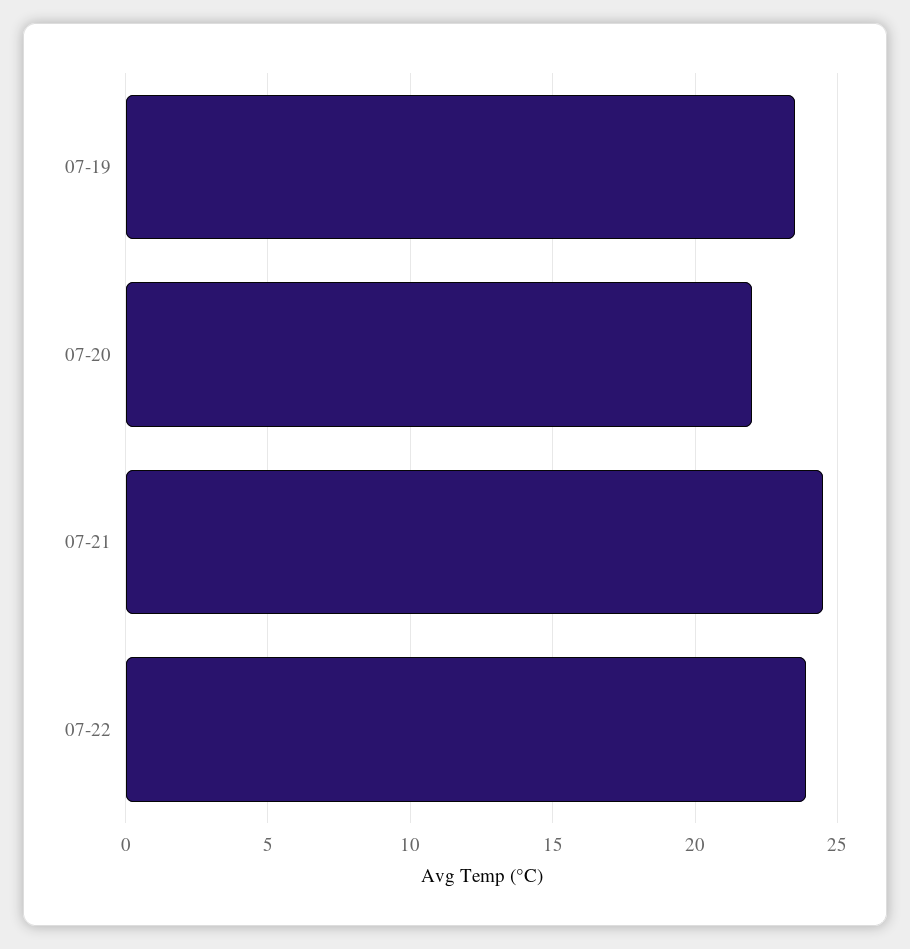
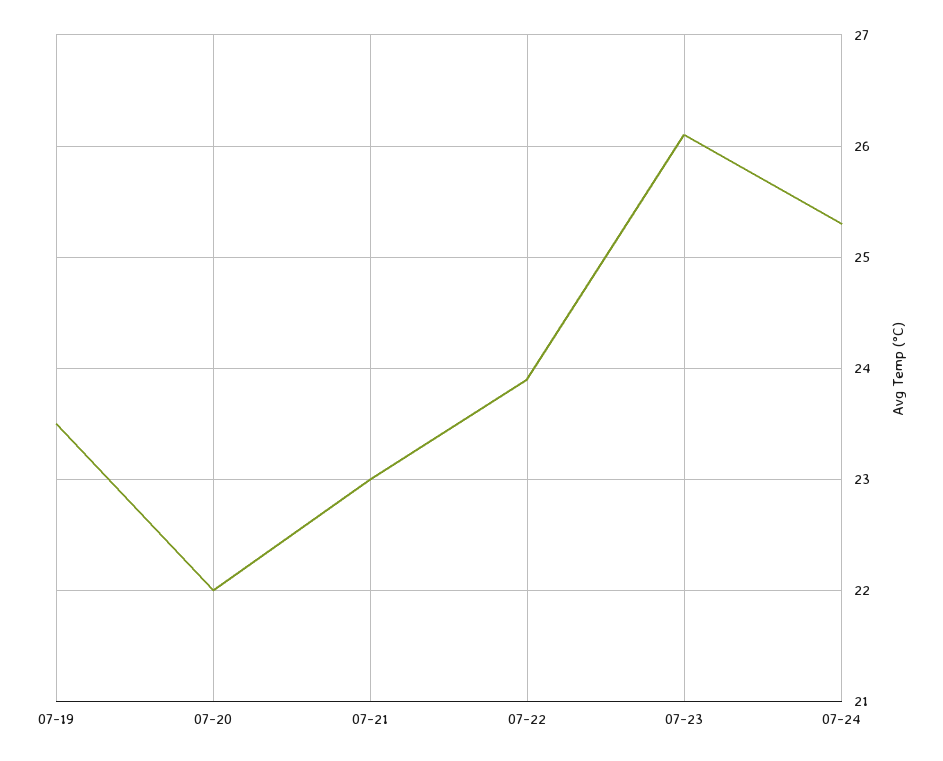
07-21: 24.5 -> 23
07-23: none -> 26.1
07-24: none -> 25.3

